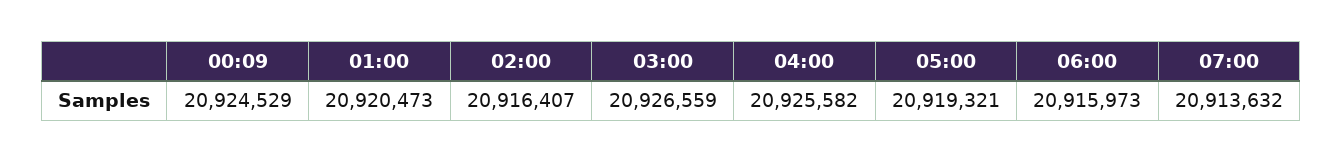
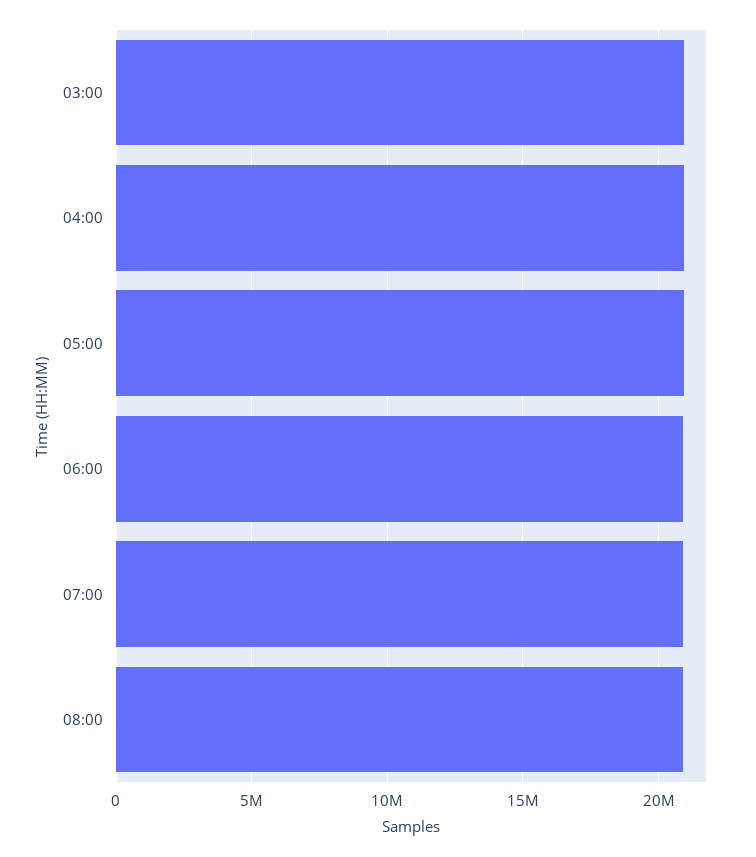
00:09: 20924529 -> none
01:00: 20920473 -> none
02:00: 20916407 -> none
08:00: none -> 21000000

